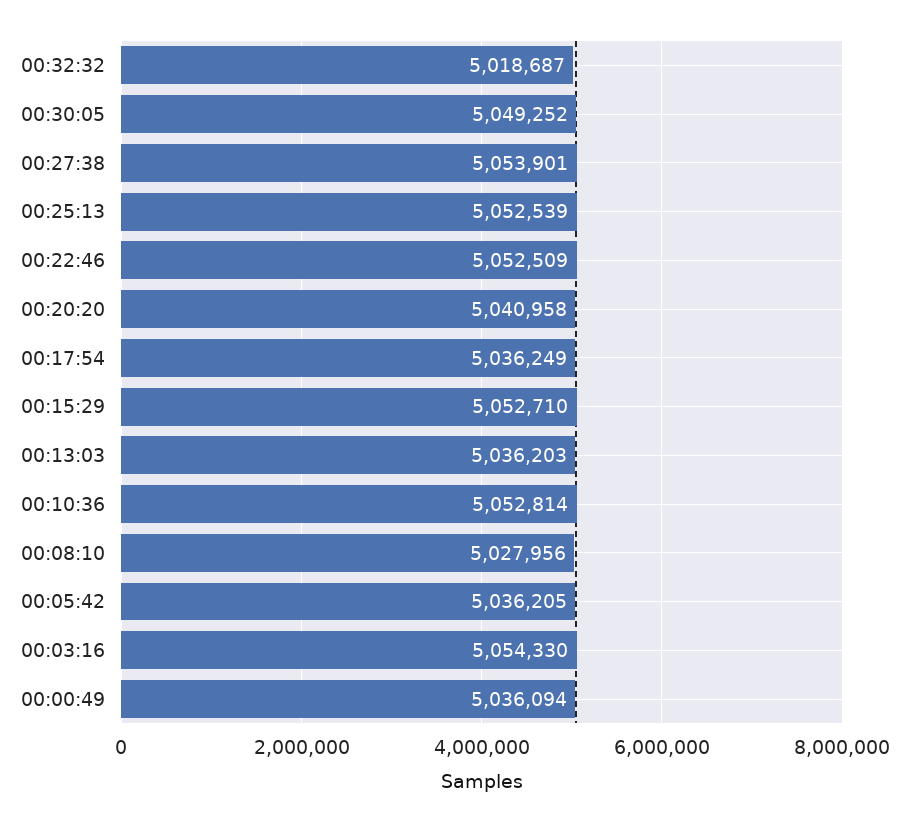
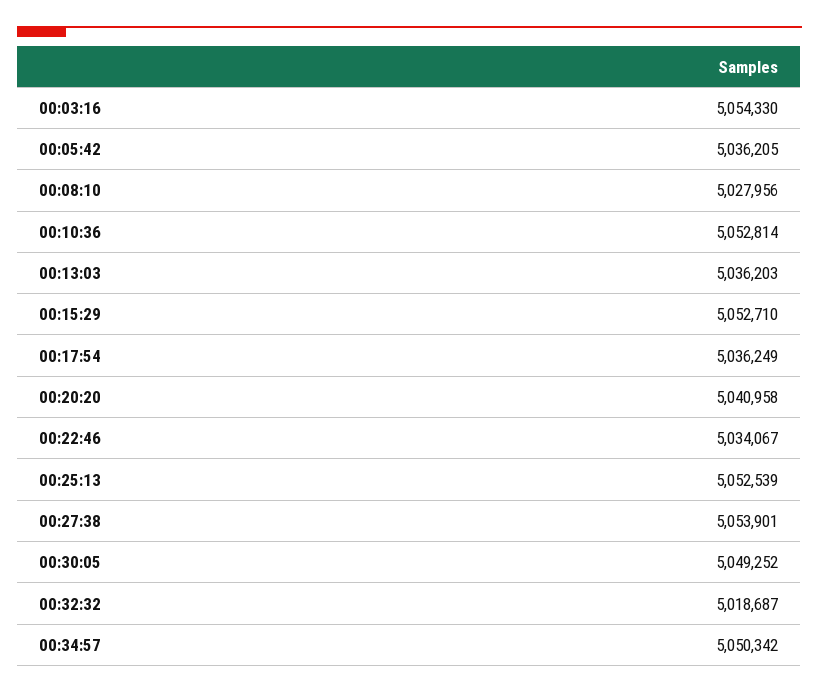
00:22:46: 5052509 -> 5034067
00:00:49: 5036094 -> none
00:34:57: none -> 5050342

